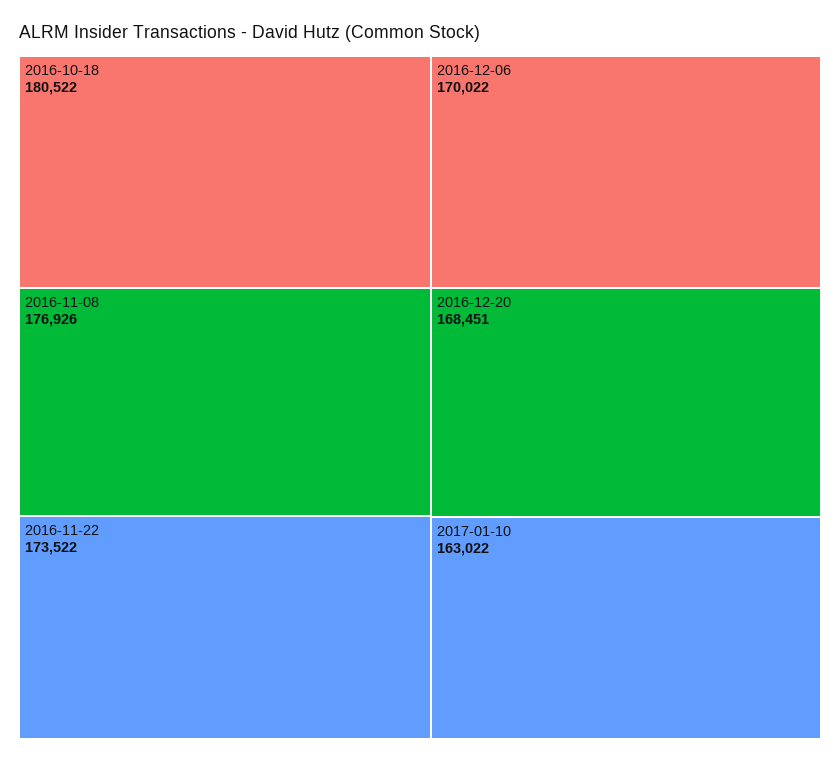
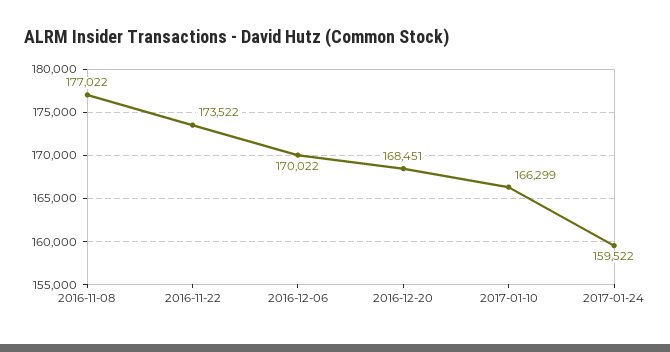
2016-10-18: 180522 -> none
2016-11-08: 176926 -> 177022
2017-01-10: 163022 -> 166299
2017-01-24: none -> 159522

